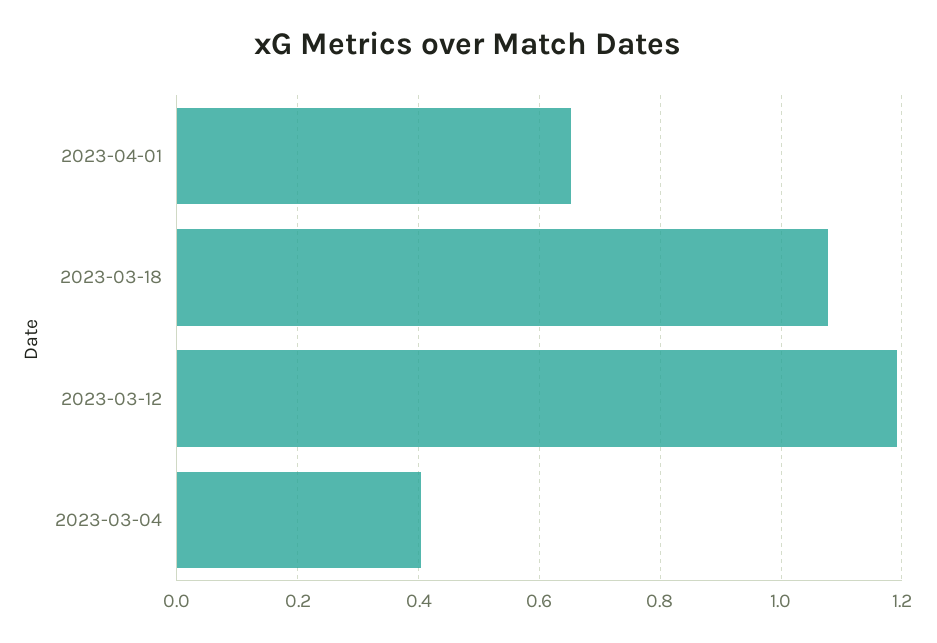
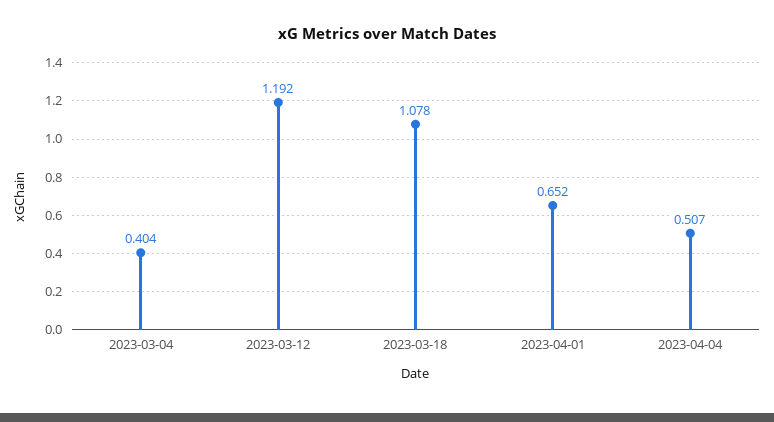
2023-04-04: none -> 0.507

